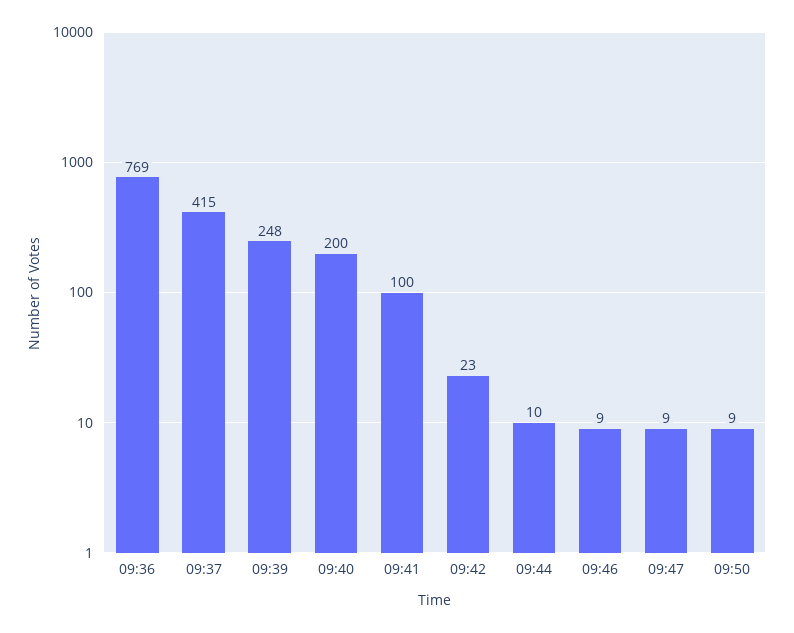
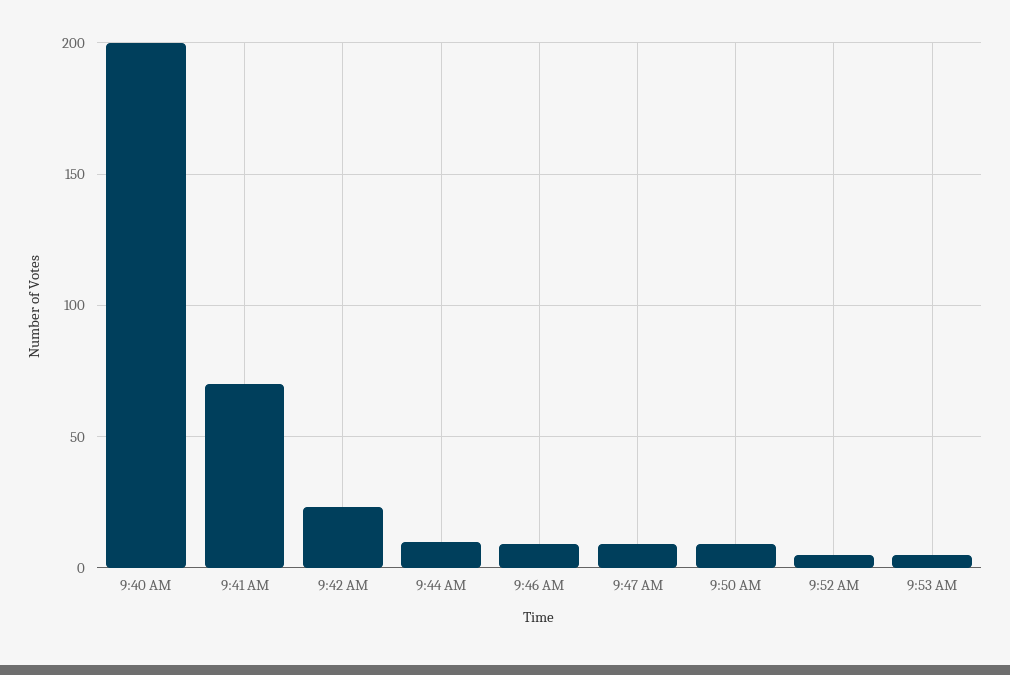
09:36: 769 -> none
09:37: 415 -> none
09:39: 248 -> none
09:41: 100 -> 70
9:52 AM: none -> 5
9:53 AM: none -> 5

